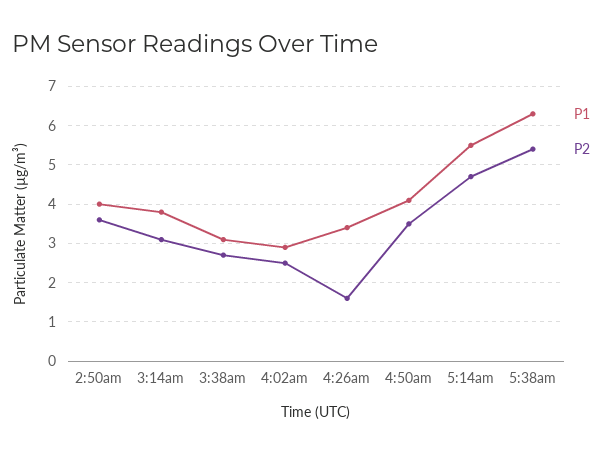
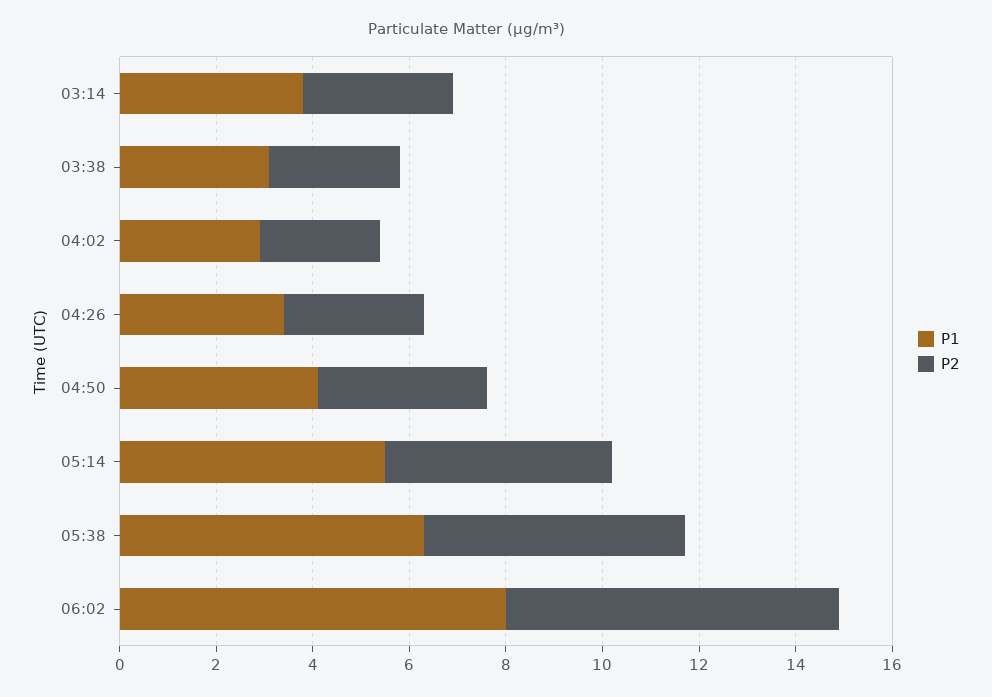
P1, 2:50am: 4 -> none
P2, 2:50am: 3.5 -> none
P2, 4:26am: 1.5 -> 3
P1, 06:02: none -> 8
P2, 06:02: none -> 7

